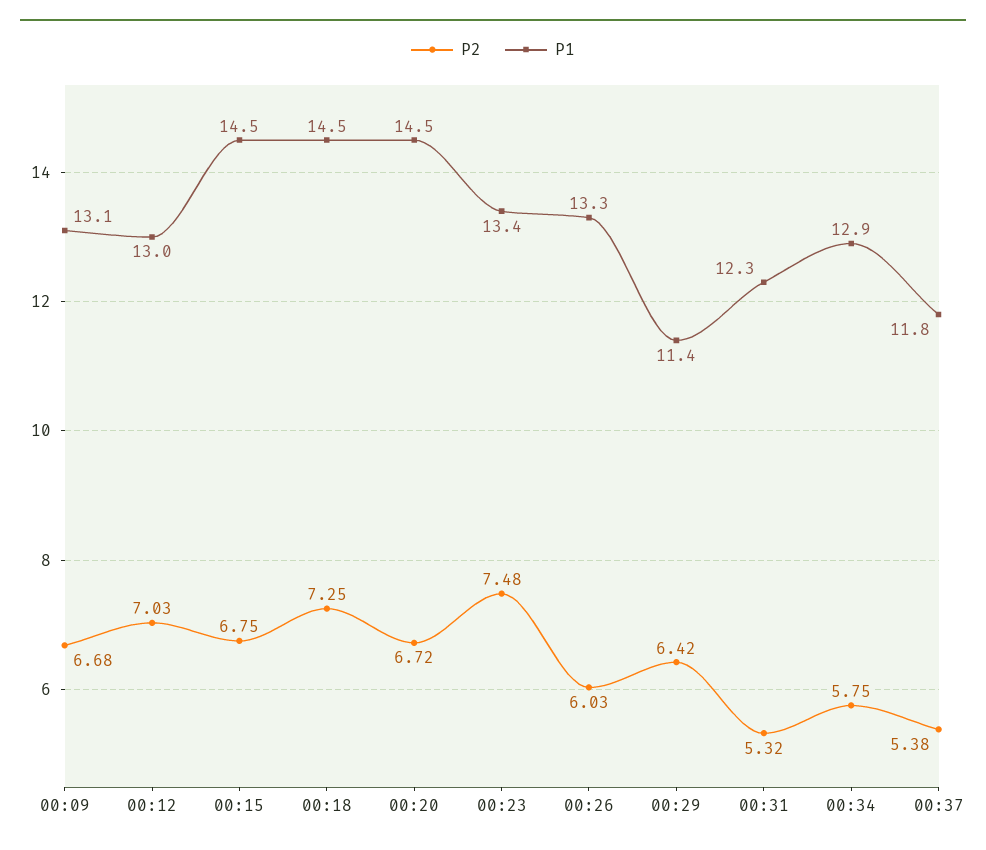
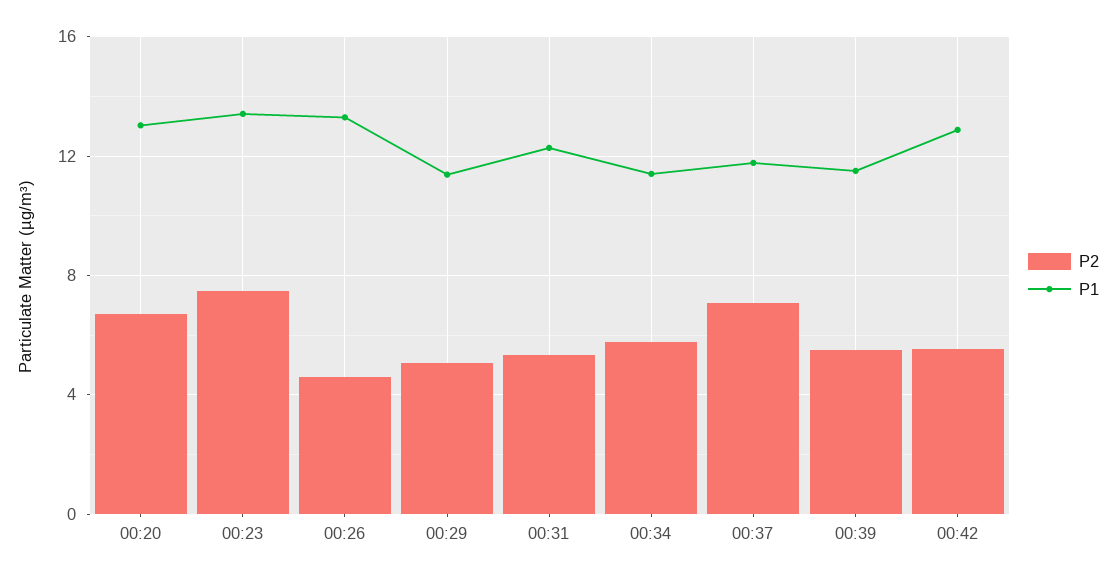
P2, 00:09: 6.68 -> none
P1, 00:09: 13.1 -> none
P2, 00:12: 7.03 -> none
P1, 00:12: 13 -> none
P2, 00:15: 6.75 -> none
P1, 00:15: 14.5 -> none
P2, 00:18: 7.25 -> none
P1, 00:18: 14.5 -> none
P1, 00:20: 14.5 -> 13
P2, 00:26: 6.03 -> 4.5
P2, 00:29: 6.42 -> 5
P1, 00:34: 12.9 -> 11.5
P2, 00:37: 5.38 -> 7
P2, 00:39: none -> 5.5
P1, 00:39: none -> 11.5
P2, 00:42: none -> 5.5
P1, 00:42: none -> 13

